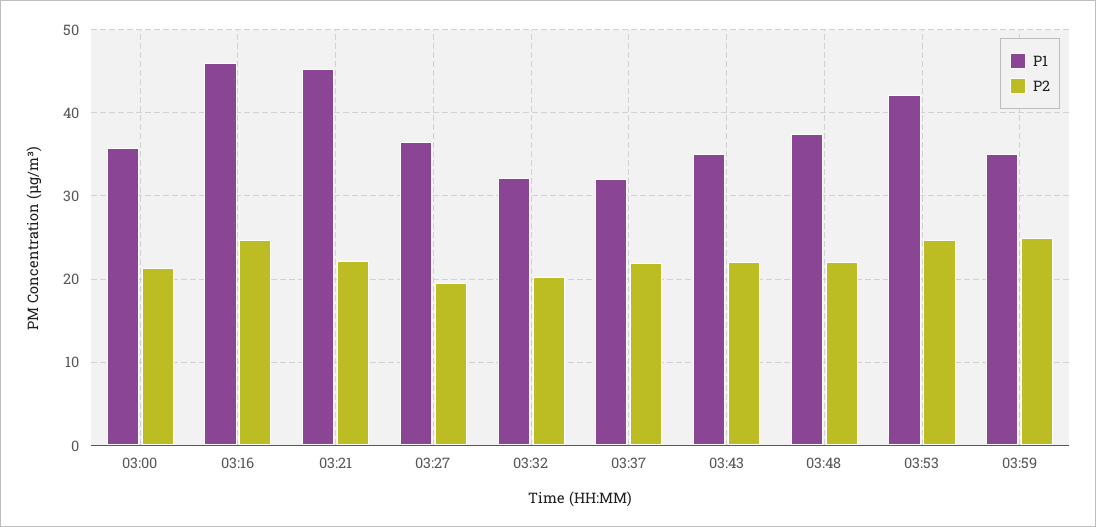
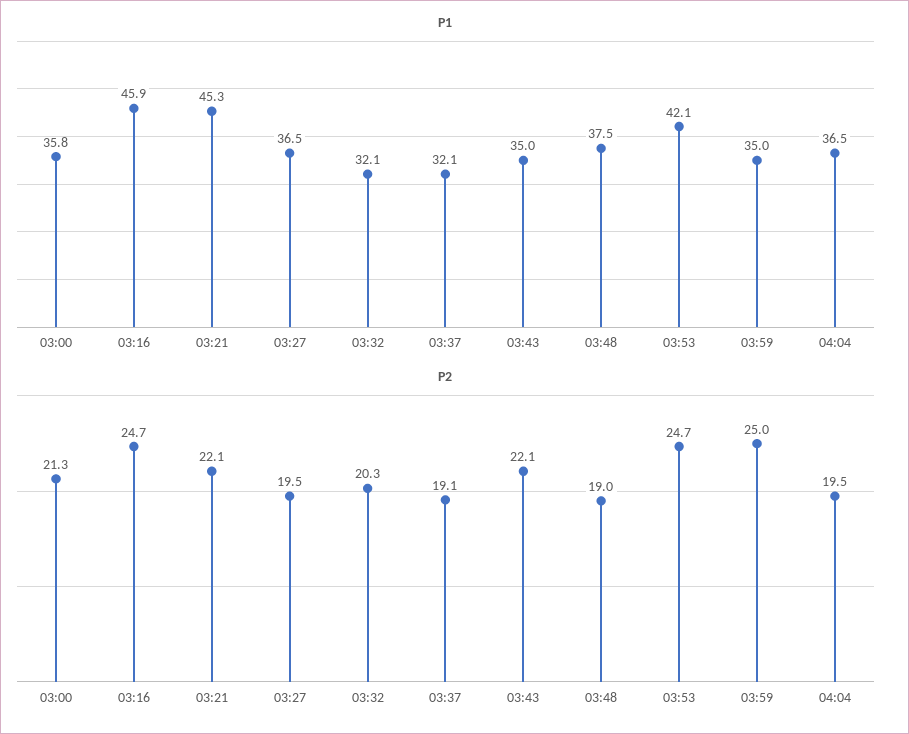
P2, 03:37: 22 -> 19.1
P2, 03:48: 22 -> 19
P1, 04:04: none -> 36.5
P2, 04:04: none -> 19.5

